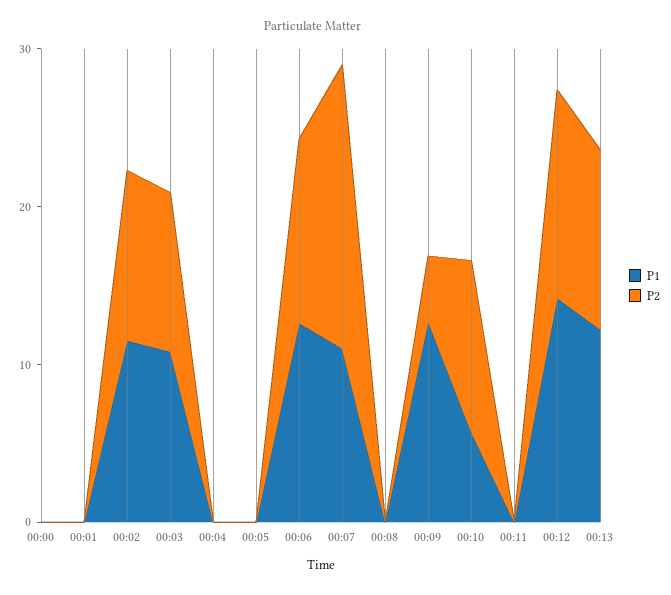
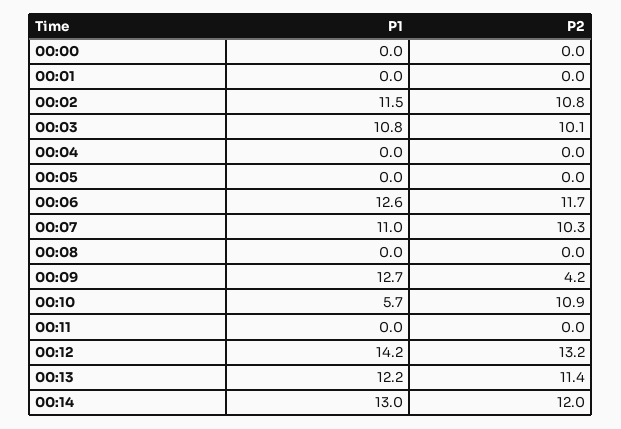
P2, 00:07: 18 -> 10.3
P1, 00:14: none -> 13
P2, 00:14: none -> 12

